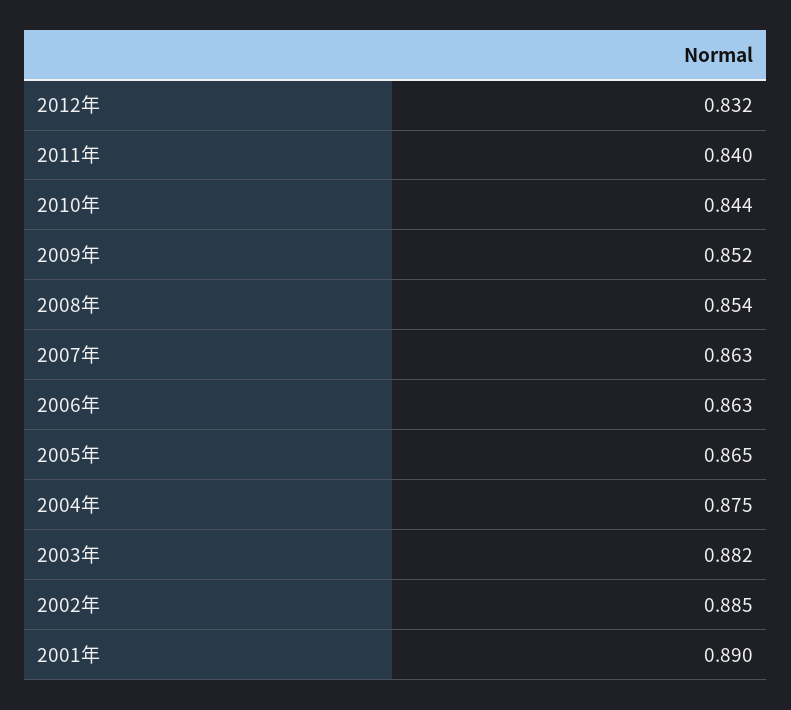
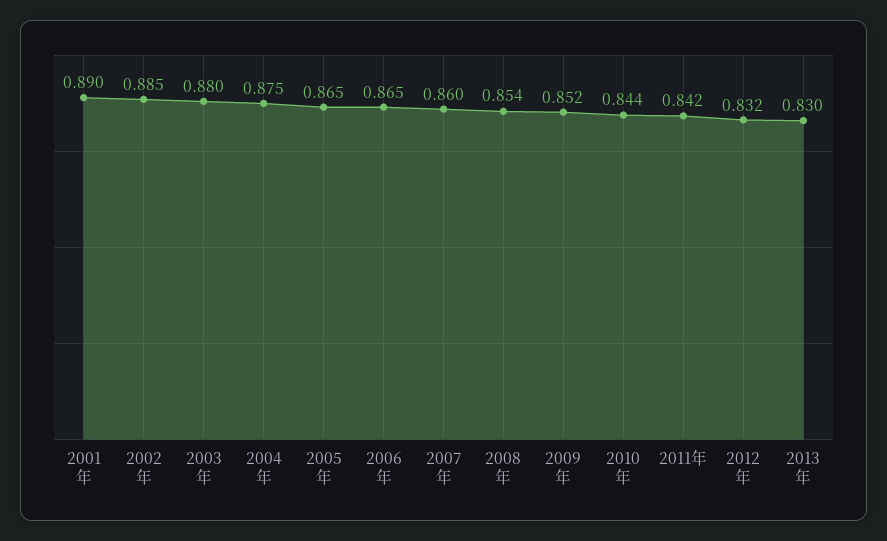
2011年: 0.84 -> 0.842
2007年: 0.863 -> 0.86
2006年: 0.863 -> 0.865
2003年: 0.882 -> 0.88
2013年: none -> 0.83

